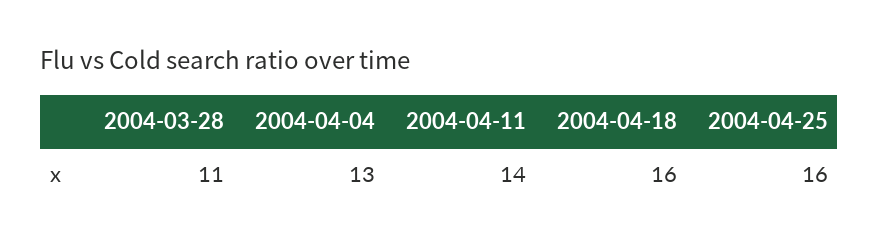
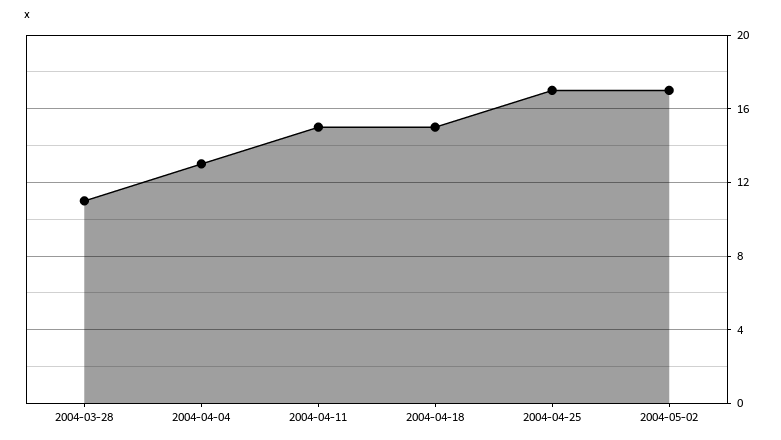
2004-04-11: 14 -> 15
2004-04-18: 16 -> 15
2004-04-25: 16 -> 17
2004-05-02: none -> 17

